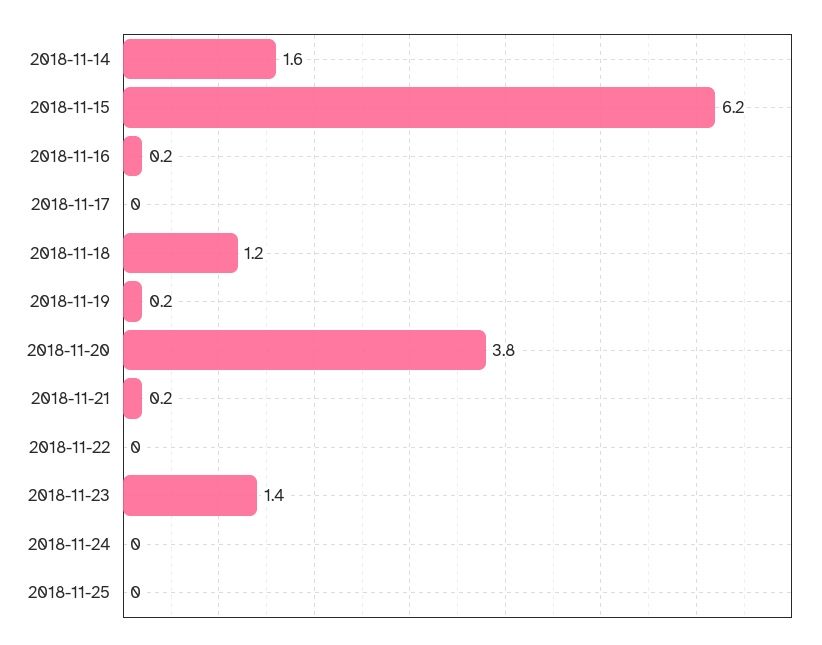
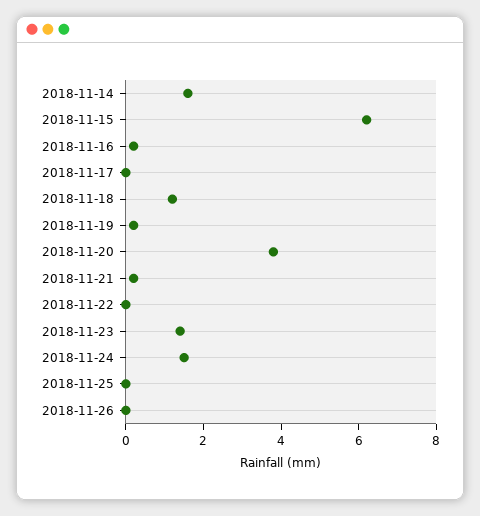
2018-11-24: 0 -> 1.5
2018-11-26: none -> 0

